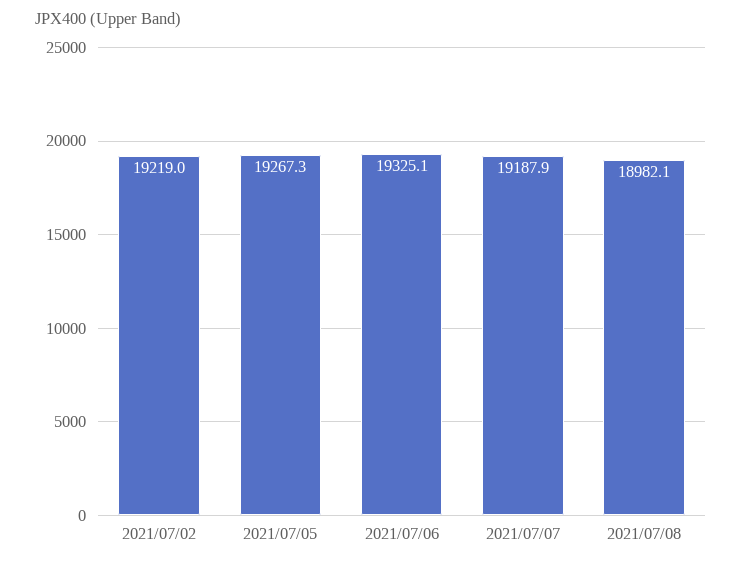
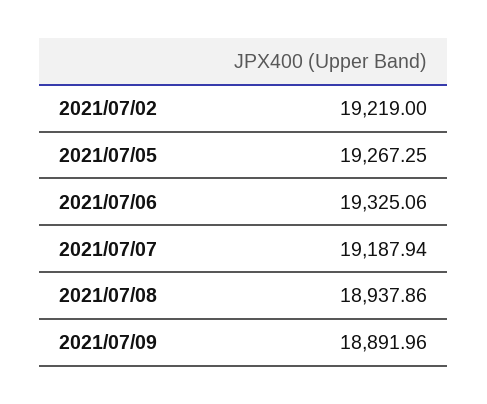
2021/07/08: 18982.1 -> 18937.86
2021/07/09: none -> 18891.96

